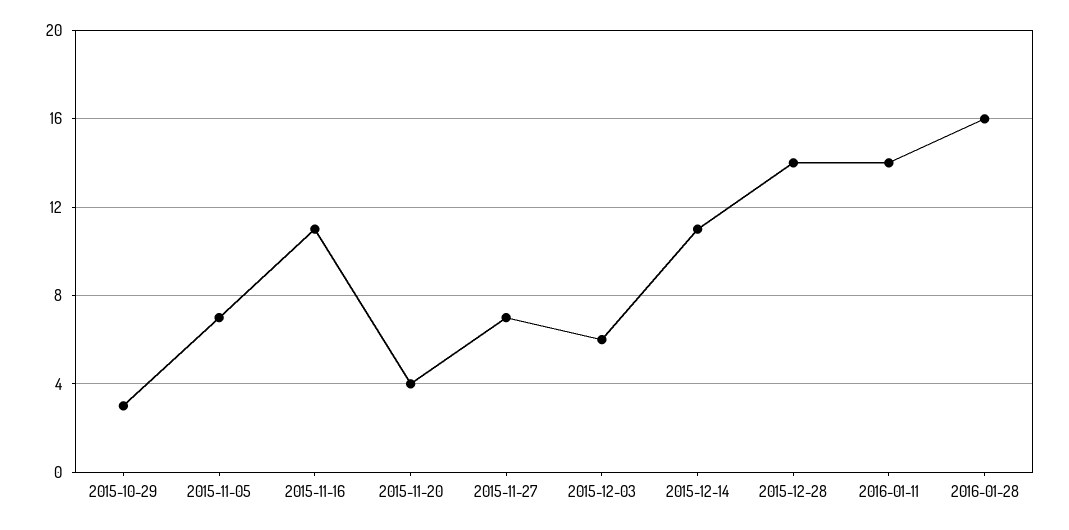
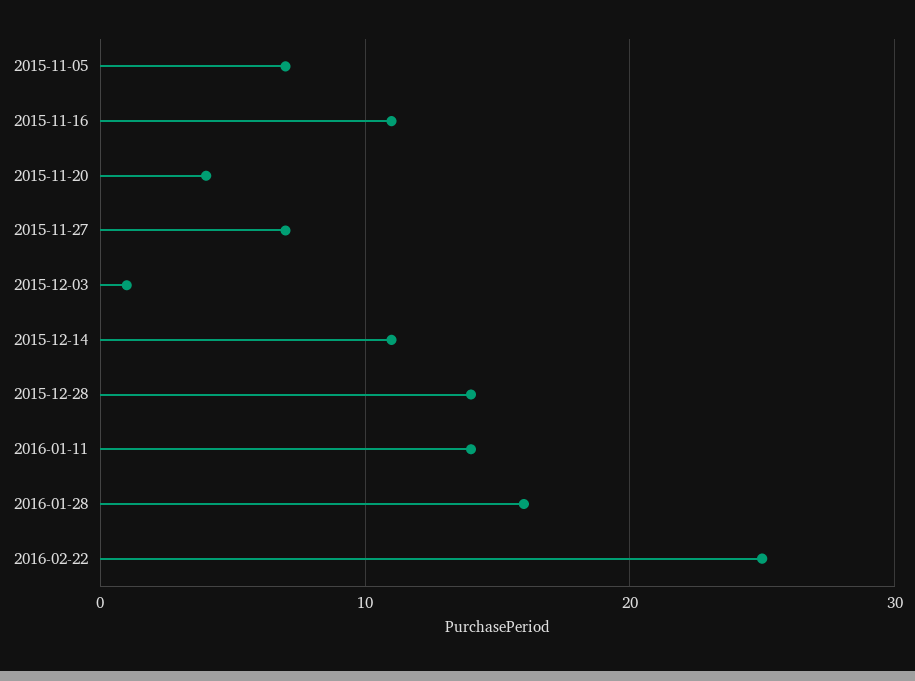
2015-10-29: 3 -> none
2015-12-03: 6 -> 1
2016-02-22: none -> 25

